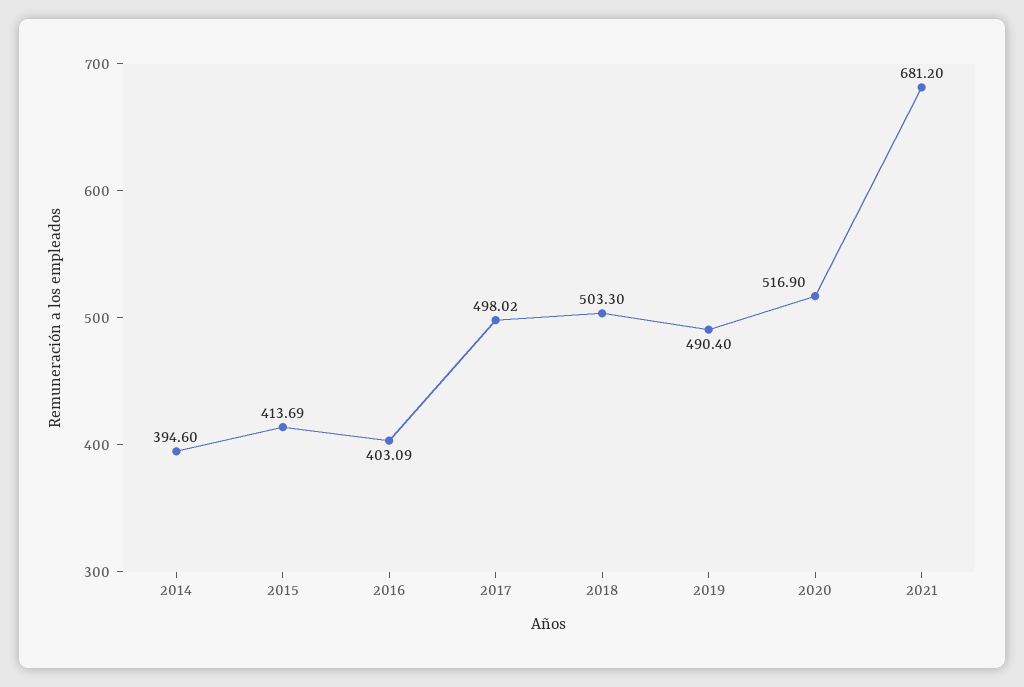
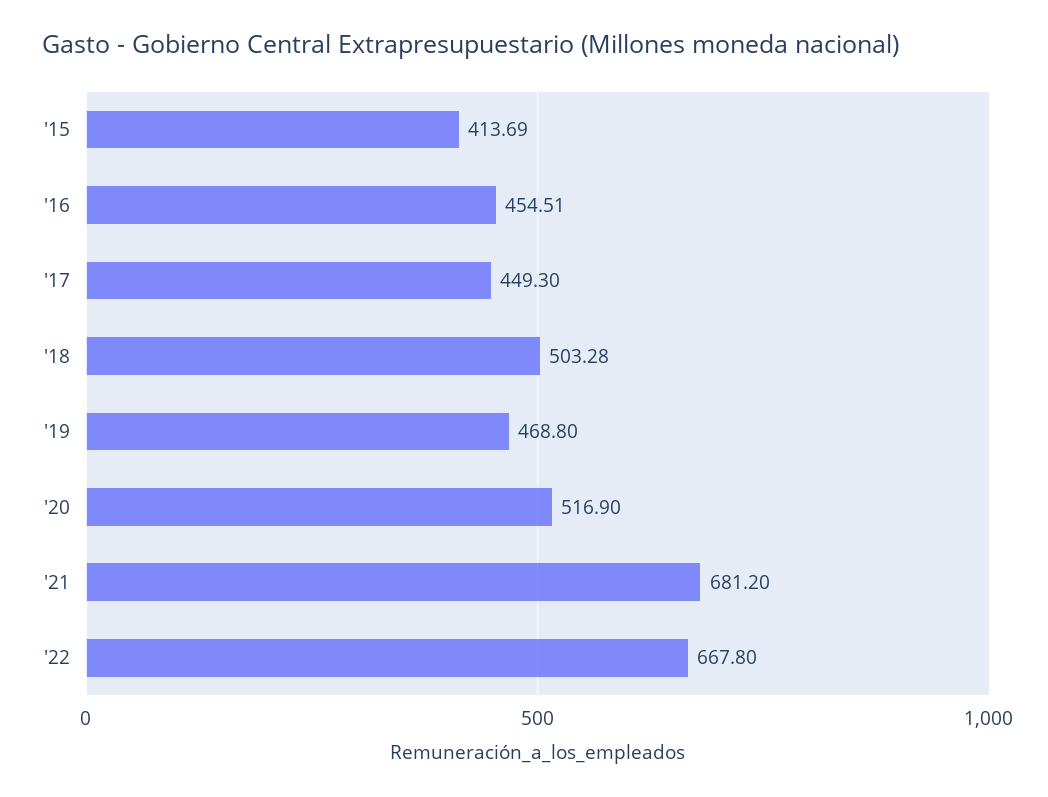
2014: 394.6 -> none
2016: 403.09 -> 454.51
2017: 498.02 -> 449.3
2018: 503.3 -> 503.28
2019: 490.4 -> 468.8
'22: none -> 667.8

